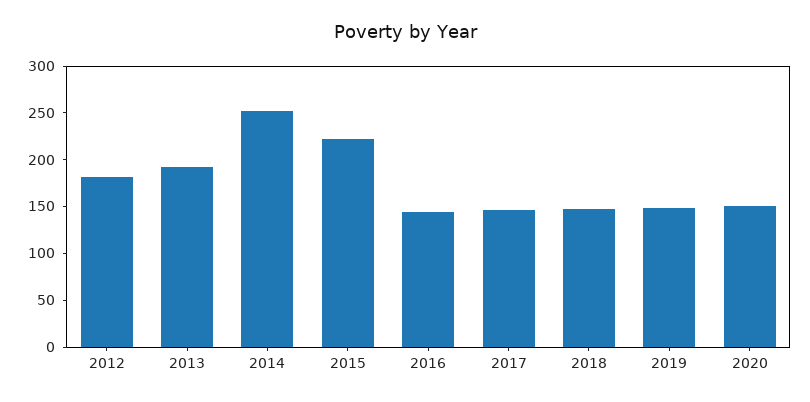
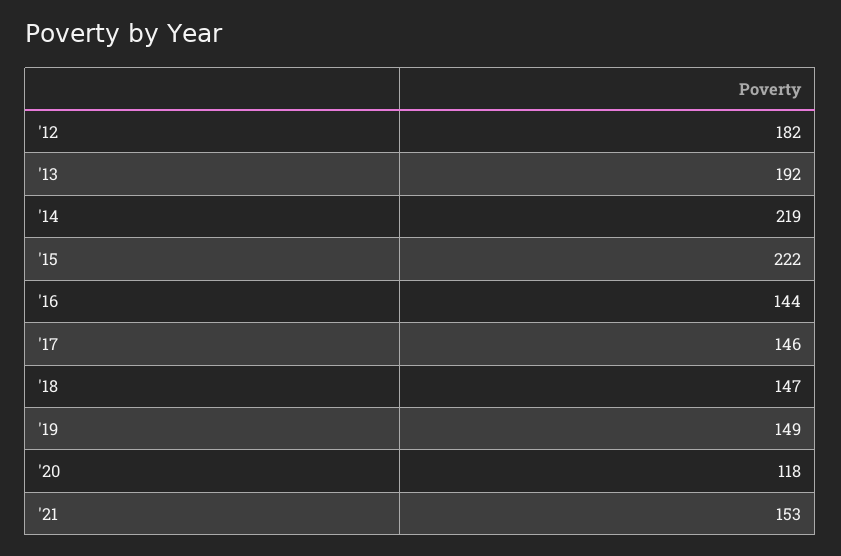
2014: 250 -> 219
2020: 150 -> 118
'21: none -> 153

